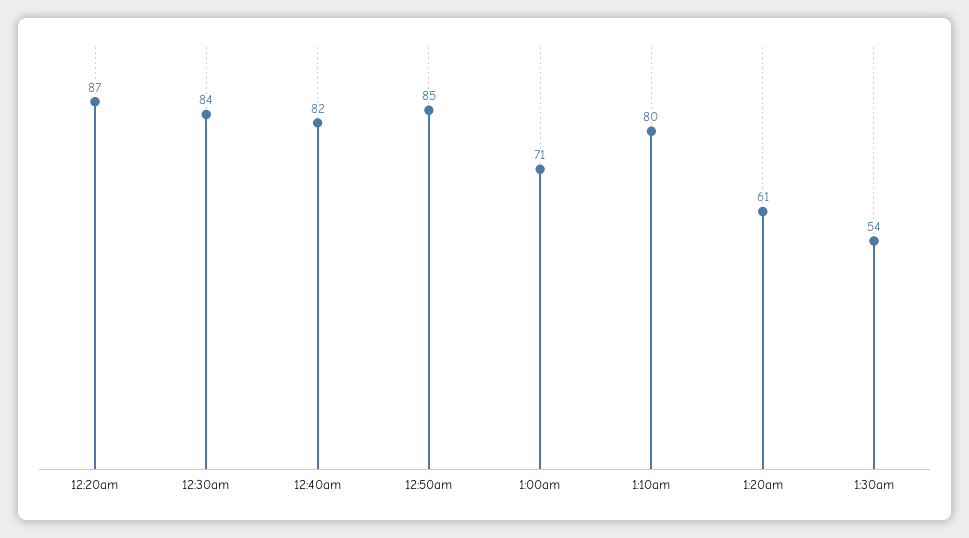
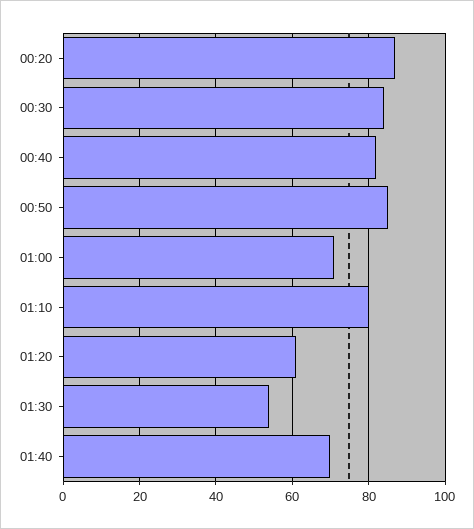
01:40: none -> 70

